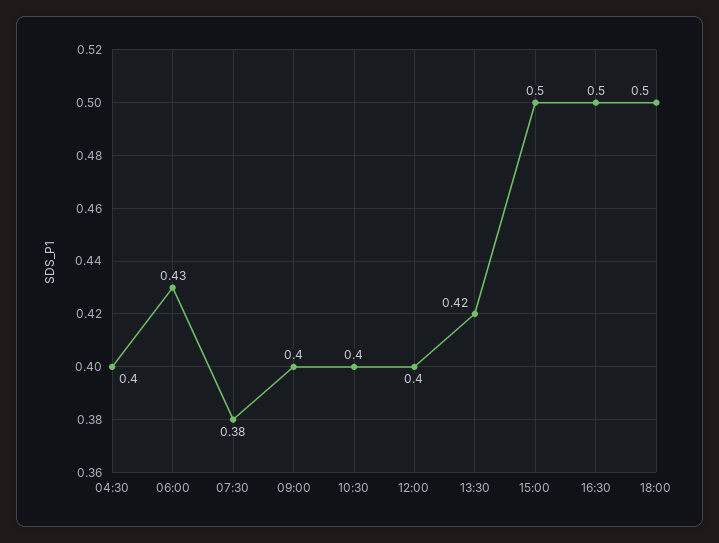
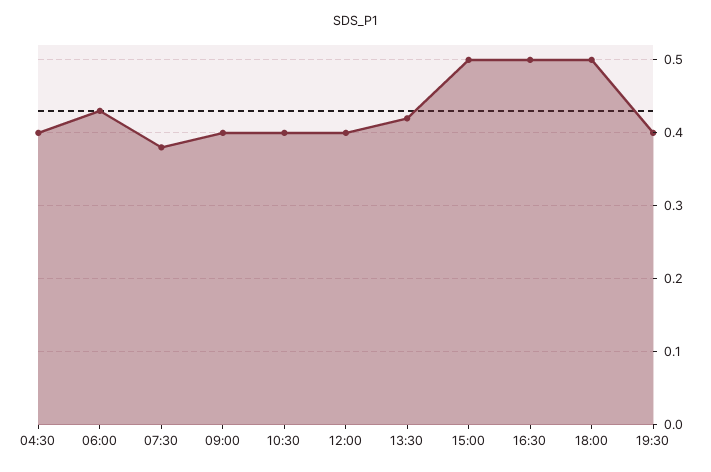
19:30: none -> 0.4

